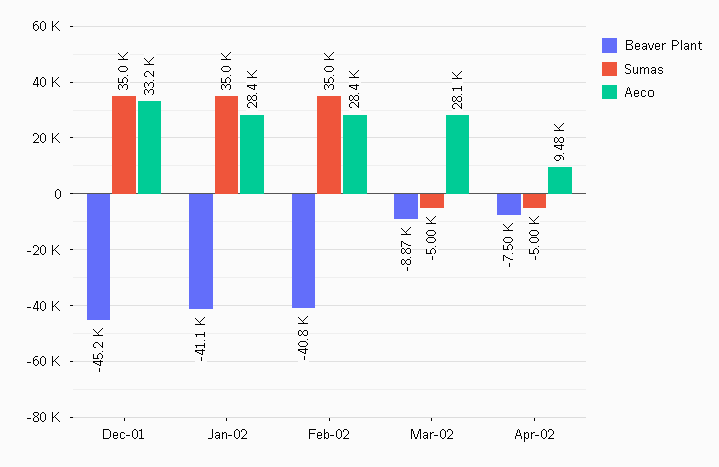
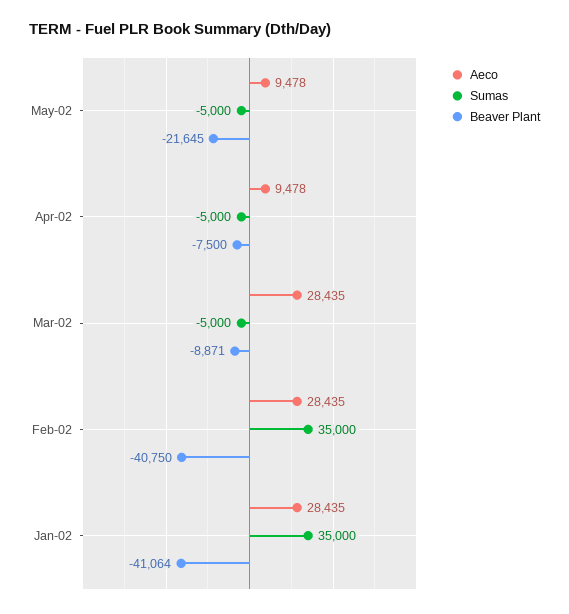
Beaver Plant, Dec-01: -45200 -> none
Sumas, Dec-01: 35000 -> none
Aeco, Dec-01: 33200 -> none
Aeco, Mar-02: 28100 -> 28435
Aeco, May-02: none -> 9478
Sumas, May-02: none -> -5000
Beaver Plant, May-02: none -> -21645

